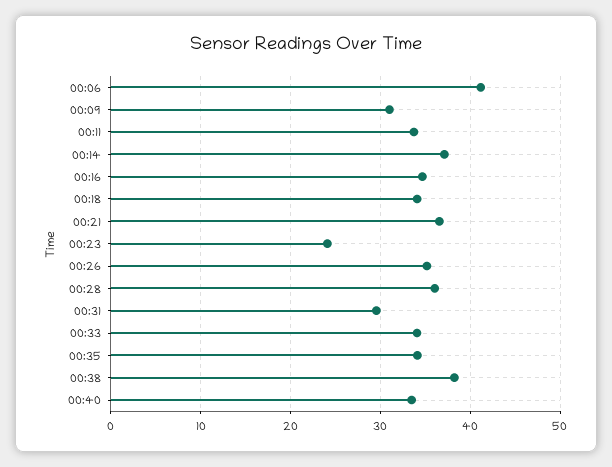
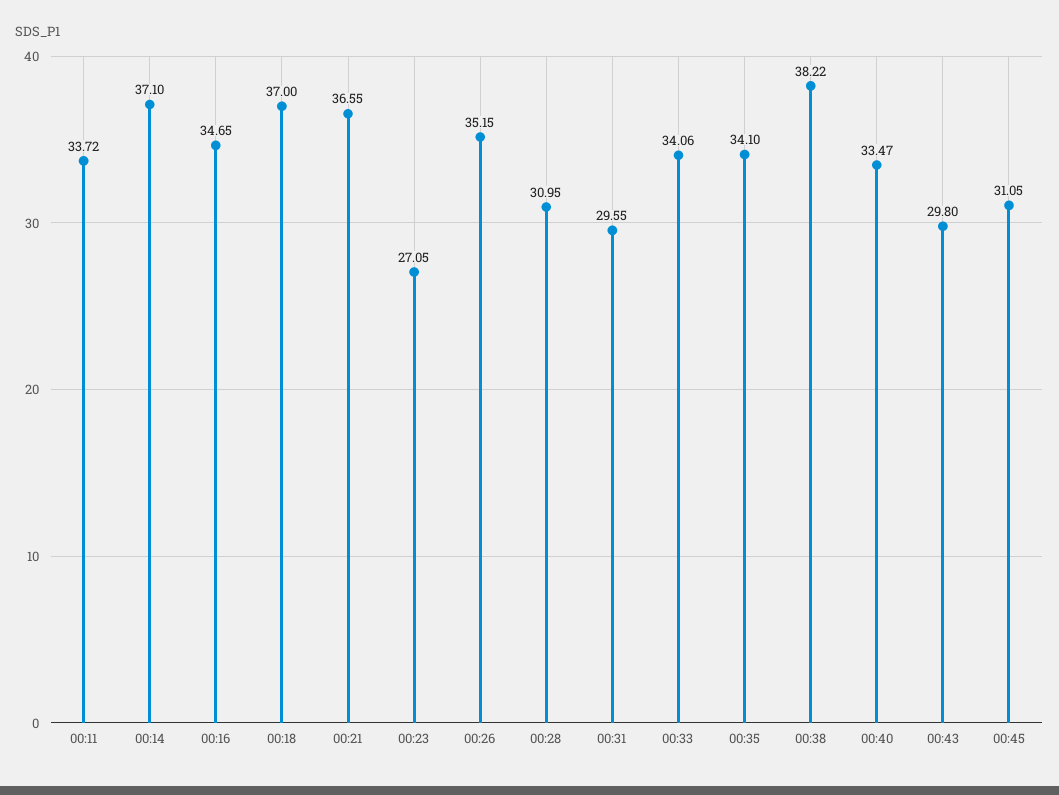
00:06: 41 -> none
00:09: 31 -> none
00:18: 34 -> 37
00:23: 24 -> 27.05
00:28: 36 -> 30.95
00:43: none -> 29.8
00:45: none -> 31.05

